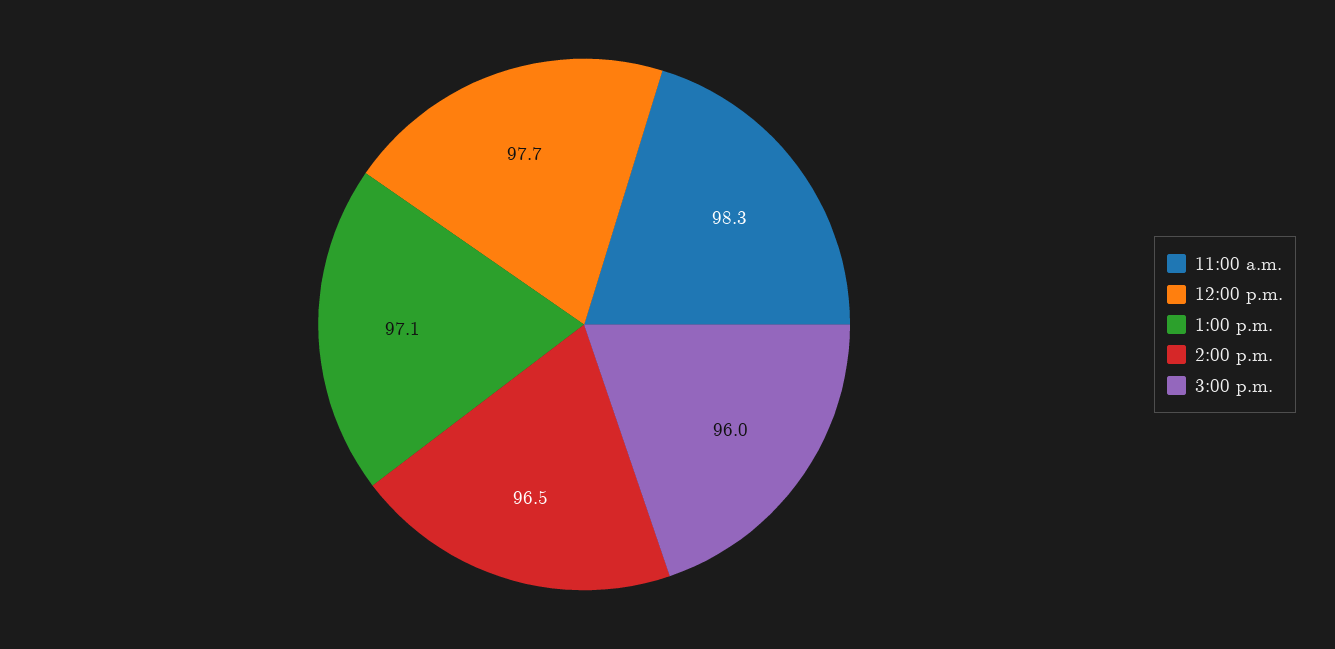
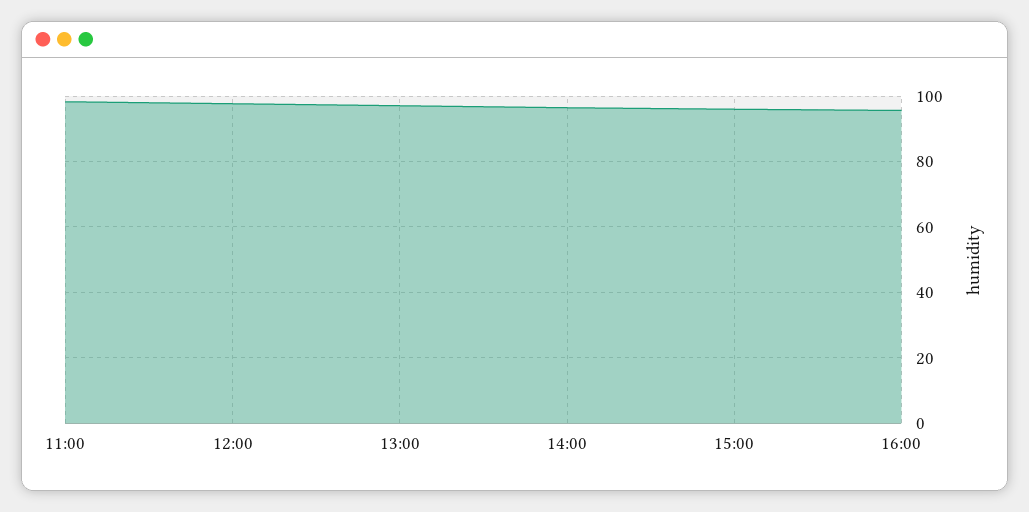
16:00: none -> 96

